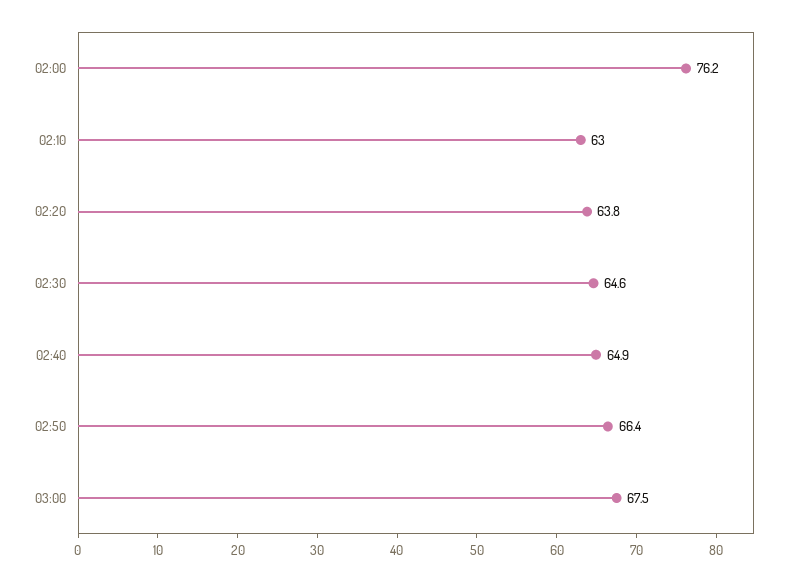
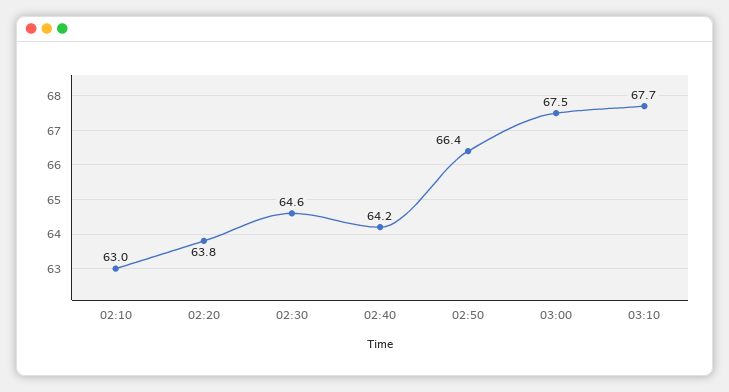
02:00: 76.2 -> none
02:40: 64.9 -> 64.2
03:10: none -> 67.7

